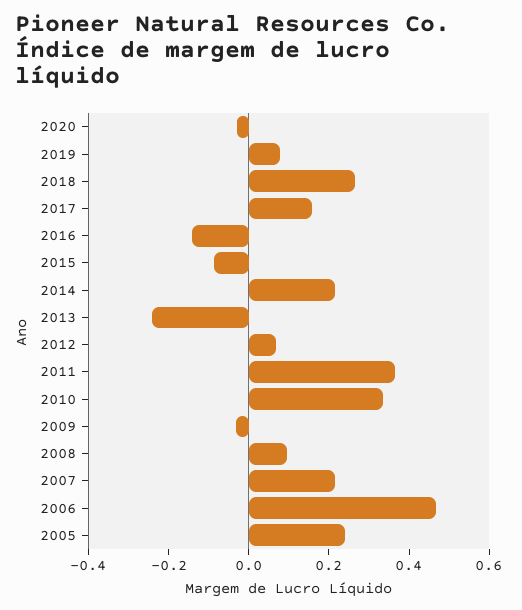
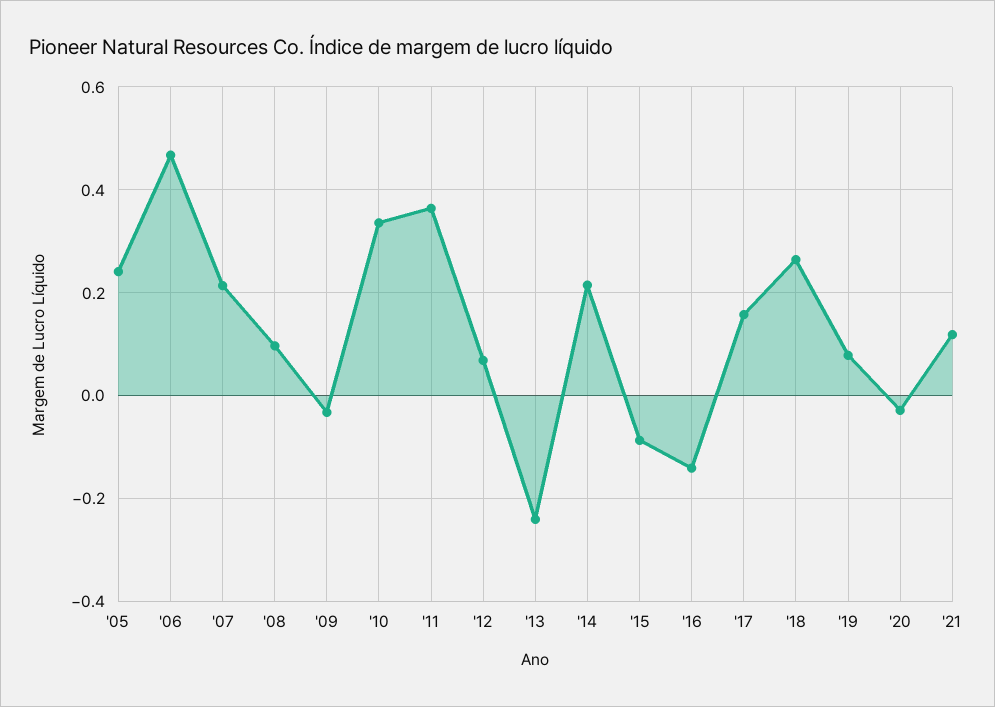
'21: none -> 0.12

